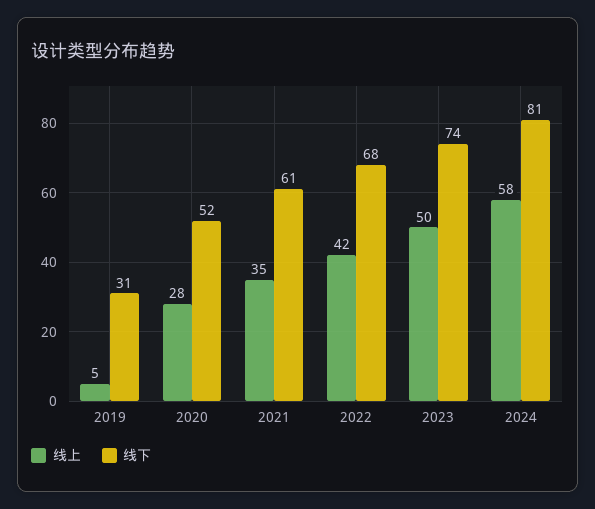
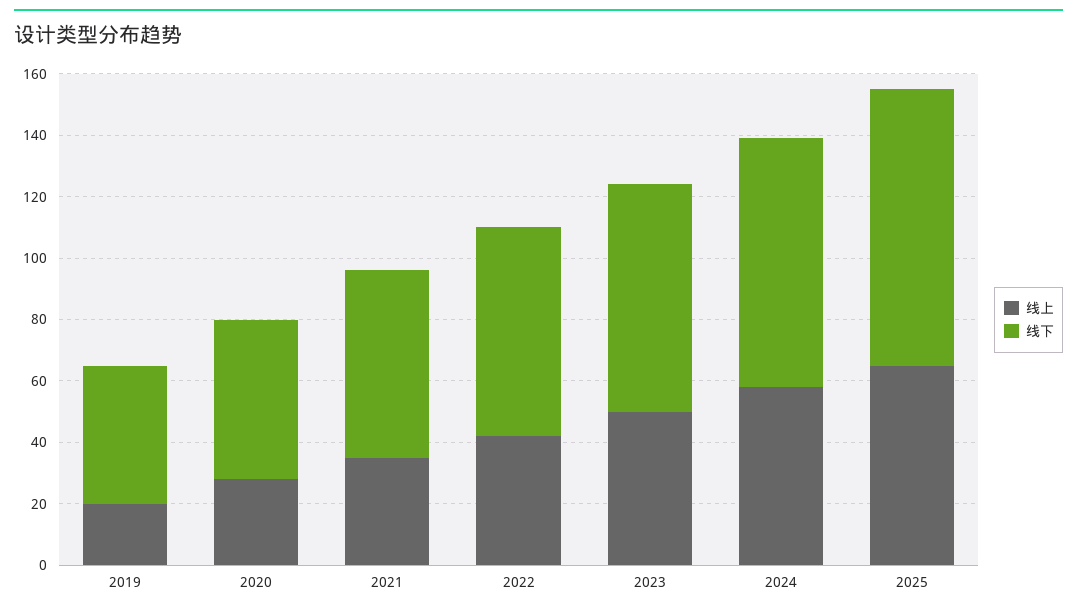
线上, 2019: 5 -> 20
线下, 2019: 31 -> 45
线上, 2025: none -> 65
线下, 2025: none -> 90

